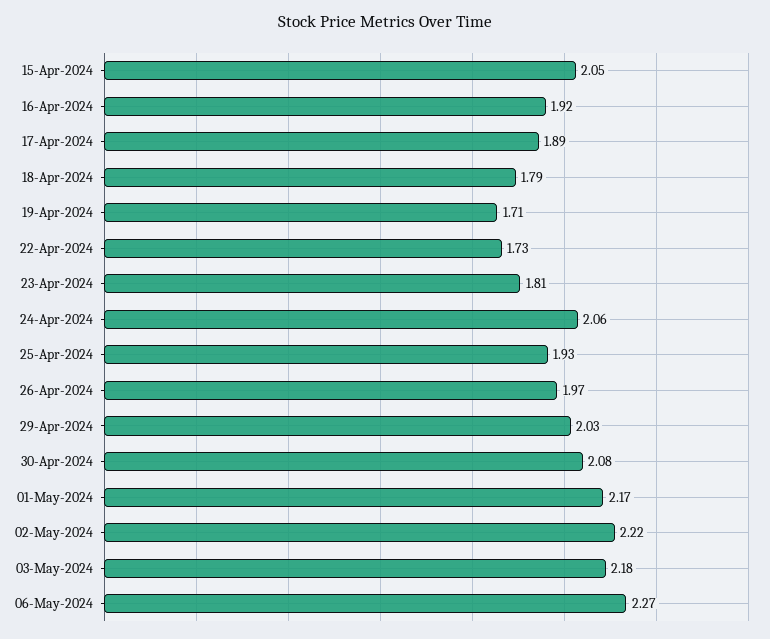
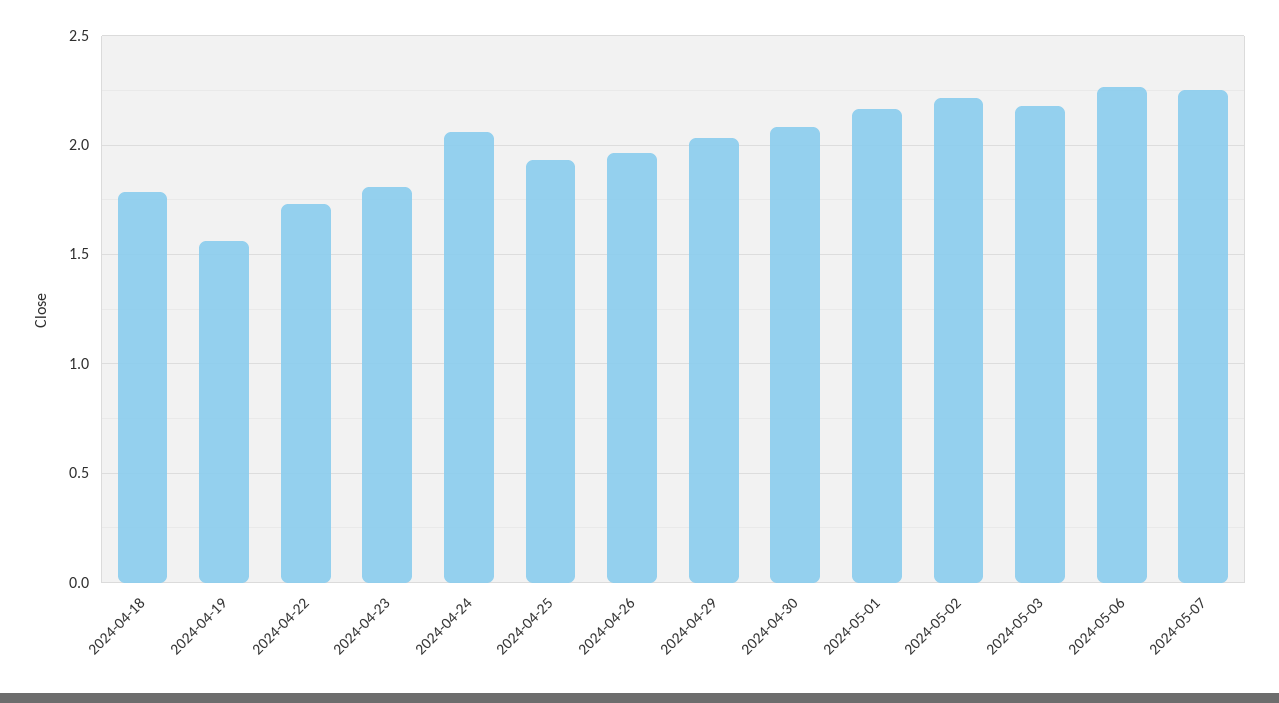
15-Apr-2024: 2.05 -> none
16-Apr-2024: 1.92 -> none
17-Apr-2024: 1.89 -> none
19-Apr-2024: 1.71 -> 1.55
2024-05-07: none -> 2.25

